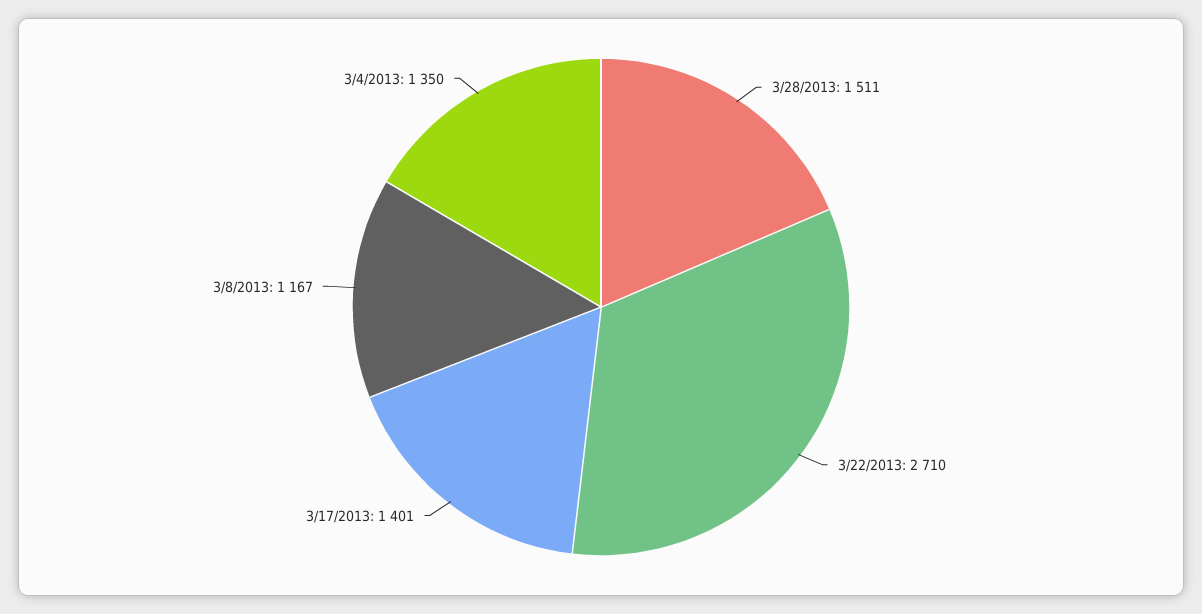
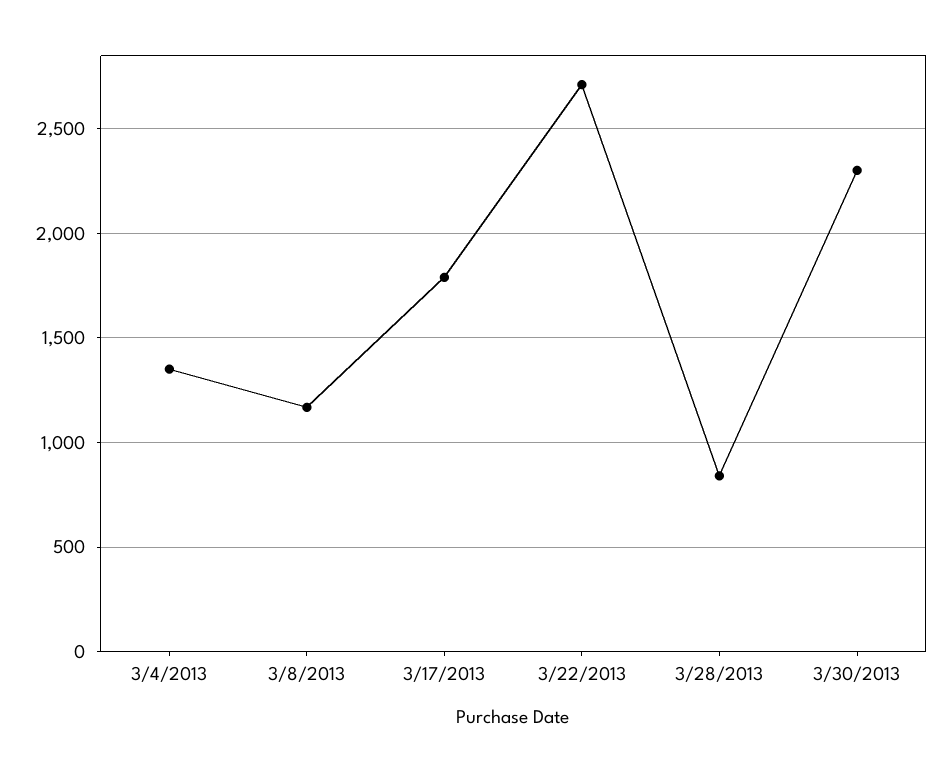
3/28/2013: 1511 -> 850
3/17/2013: 1401 -> 1800
3/30/2013: none -> 2300

